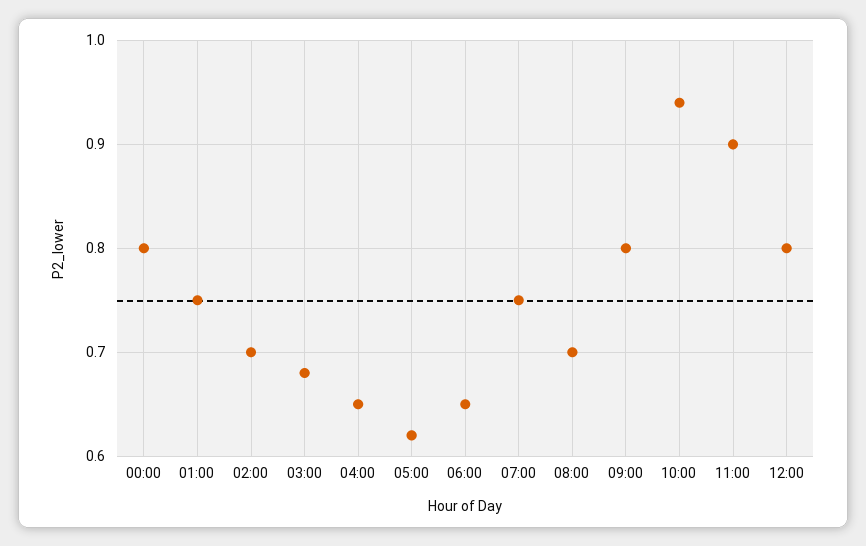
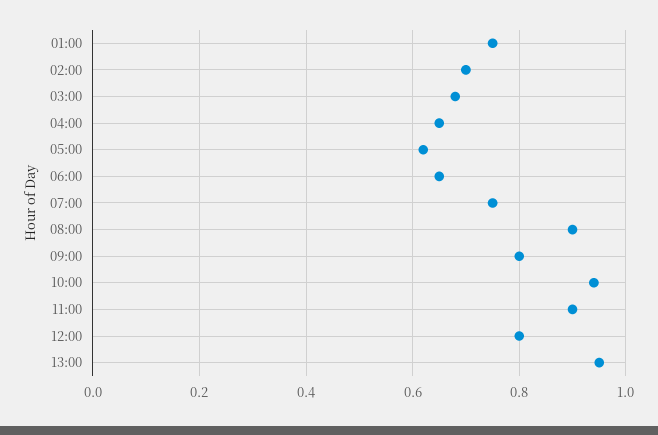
00:00: 0.8 -> none
08:00: 0.7 -> 0.9
13:00: none -> 0.95

